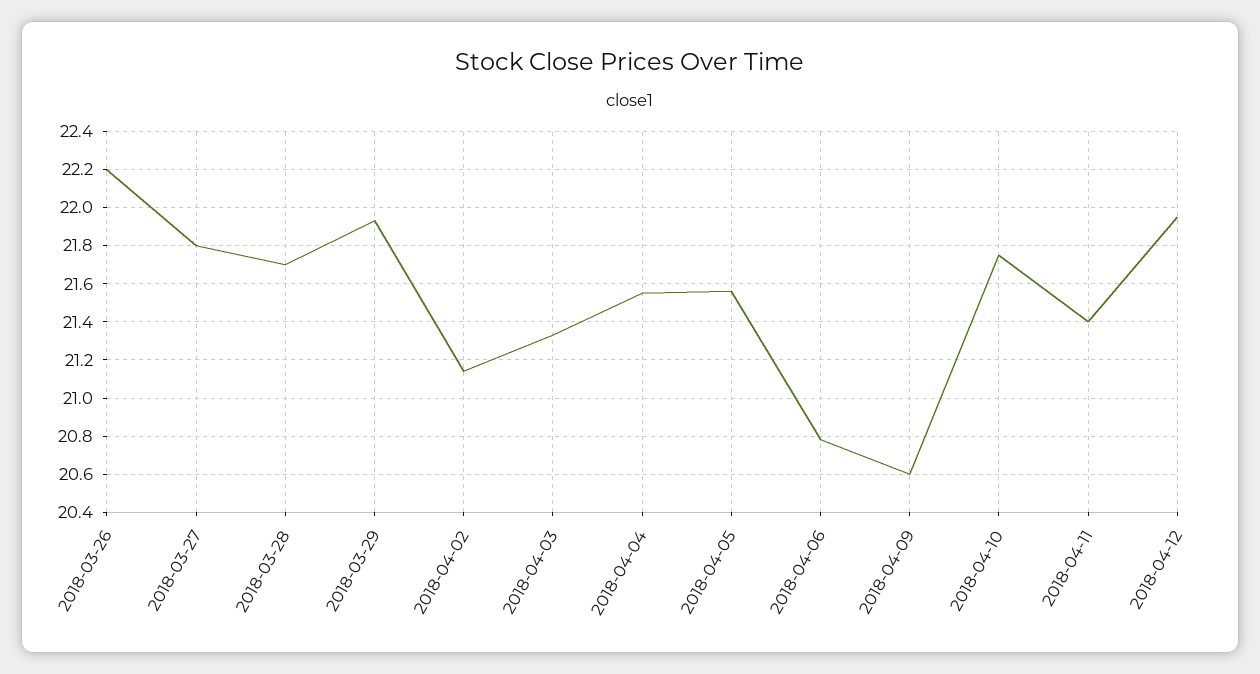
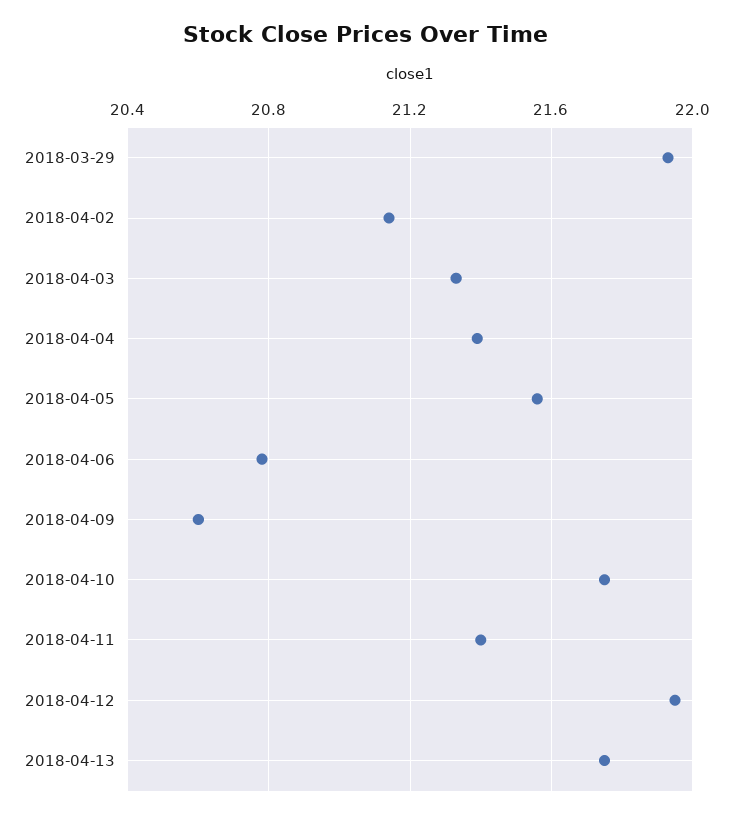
2018-03-26: 22.2 -> none
2018-03-27: 21.8 -> none
2018-03-28: 21.7 -> none
2018-04-04: 21.55 -> 21.4
2018-04-13: none -> 21.75

